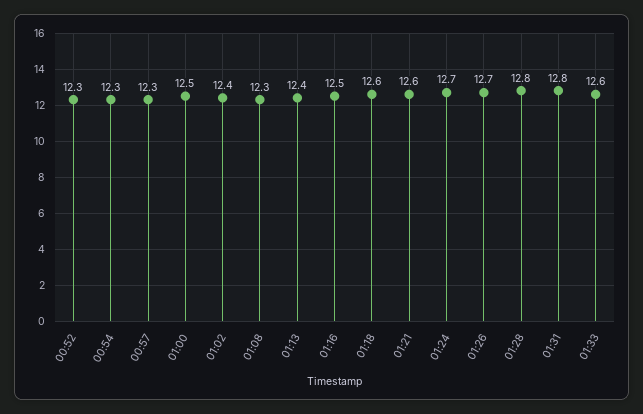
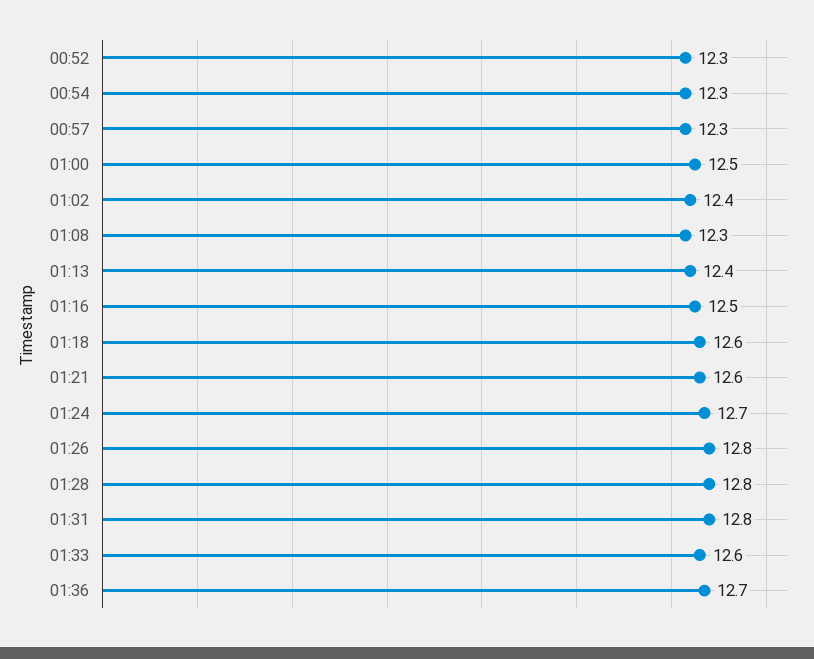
01:26: 12.7 -> 12.8
01:36: none -> 12.7

